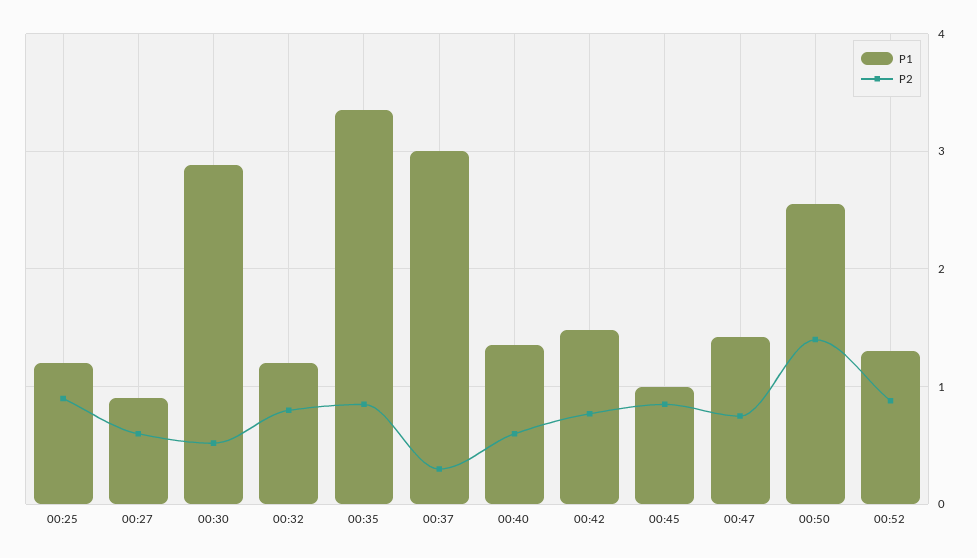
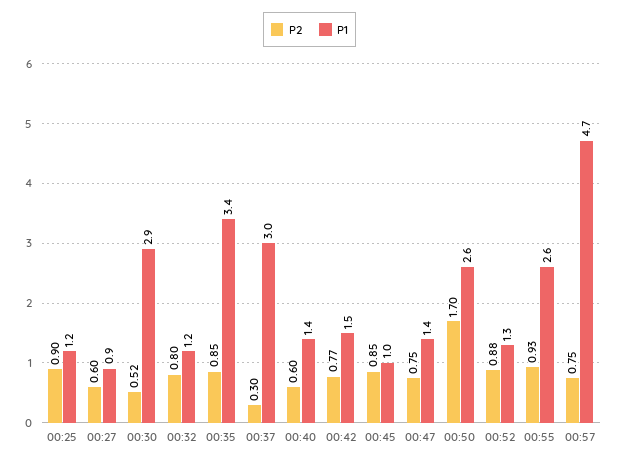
P2, 00:50: 1.4 -> 1.7
P2, 00:55: none -> 0.93
P1, 00:55: none -> 2.6
P2, 00:57: none -> 0.75
P1, 00:57: none -> 4.7

